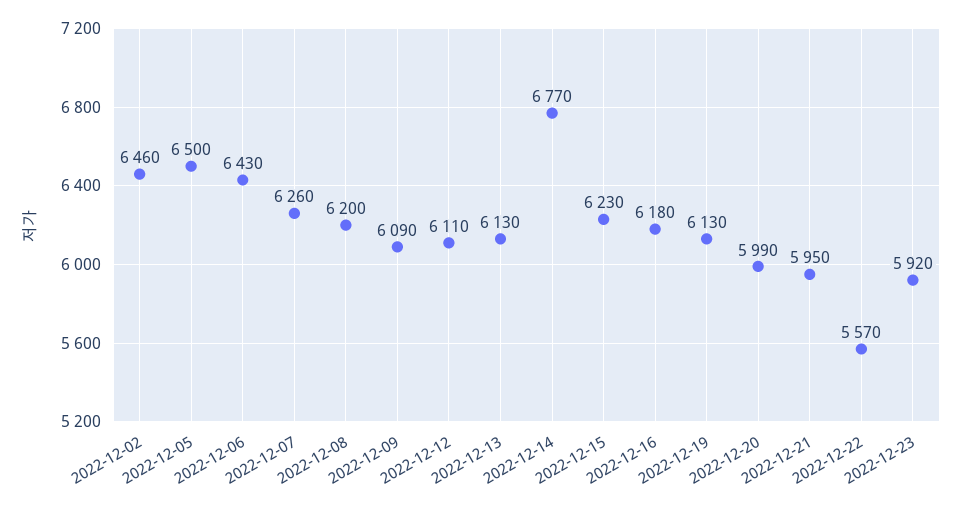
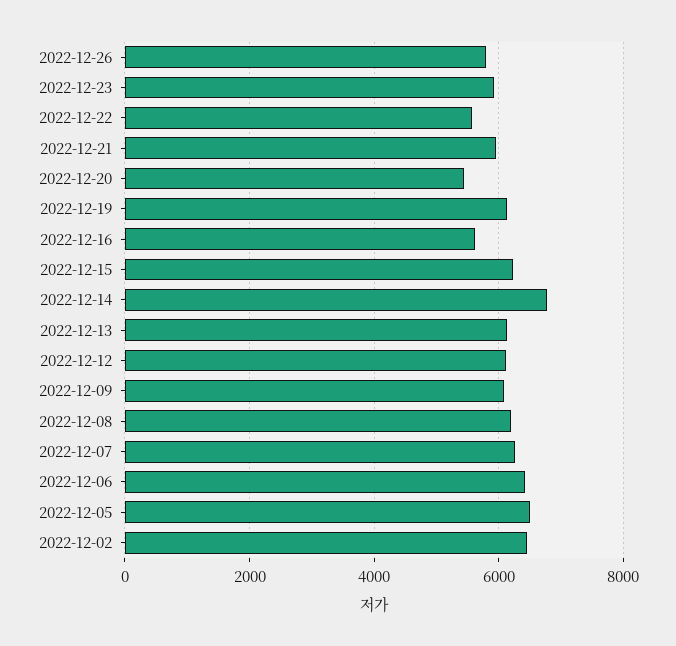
2022-12-16: 6180 -> 5600
2022-12-20: 5990 -> 5400
2022-12-26: none -> 5800

